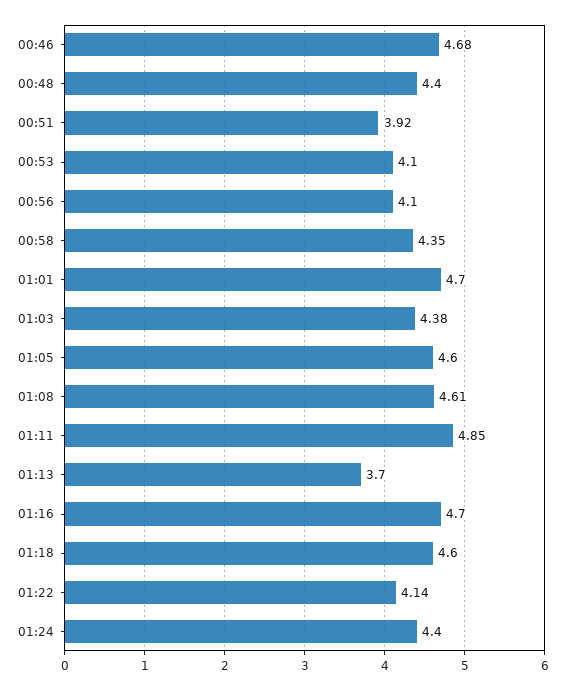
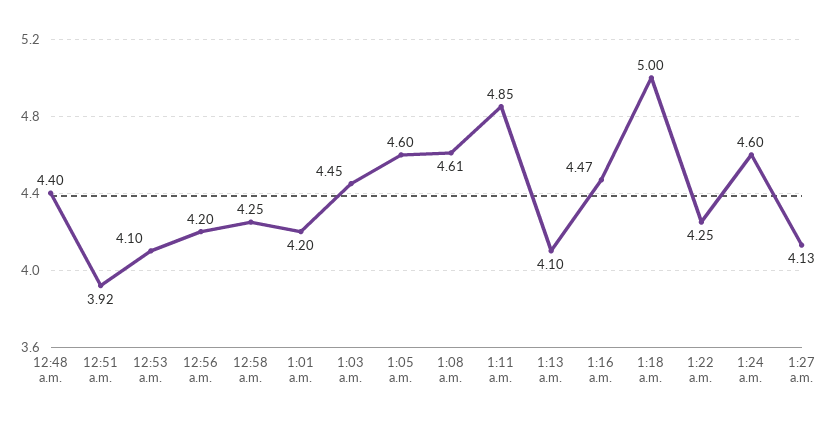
00:46: 4.68 -> none
00:56: 4.1 -> 4.2
00:58: 4.35 -> 4.25
01:01: 4.7 -> 4.2
01:03: 4.38 -> 4.45
01:13: 3.7 -> 4.1
01:16: 4.7 -> 4.47
01:18: 4.6 -> 5
01:22: 4.14 -> 4.25
01:24: 4.4 -> 4.6
1:27 a.m.: none -> 4.13

